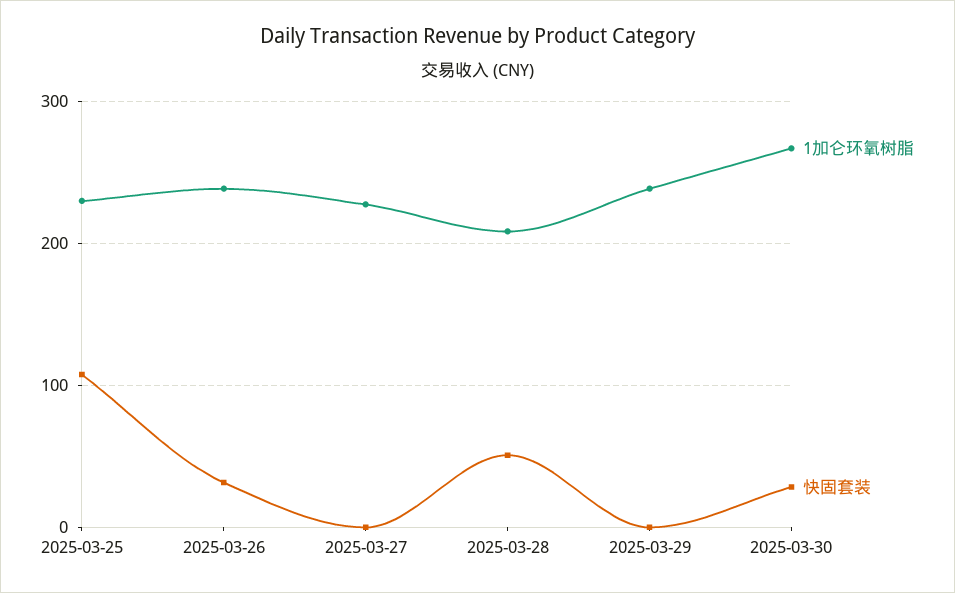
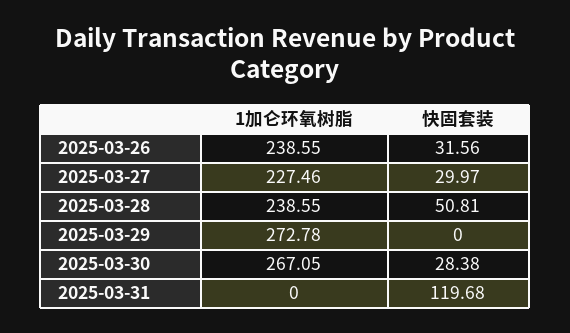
1加仑环氧树脂, 2025-03-25: 230 -> none
快固套装, 2025-03-25: 110 -> none
快固套装, 2025-03-27: 0 -> 29.97
1加仑环氧树脂, 2025-03-28: 210 -> 238.55
1加仑环氧树脂, 2025-03-29: 240 -> 272.78
1加仑环氧树脂, 2025-03-31: none -> 0
快固套装, 2025-03-31: none -> 119.68

